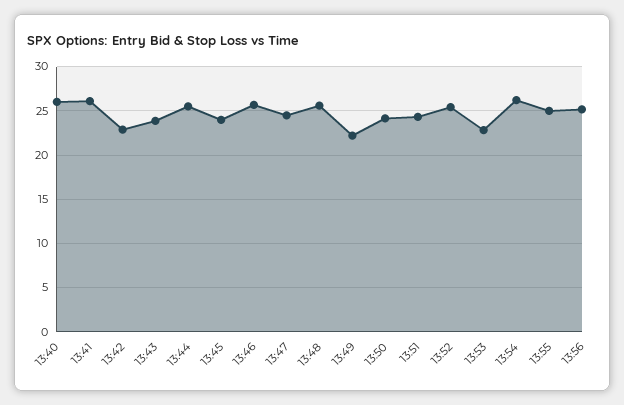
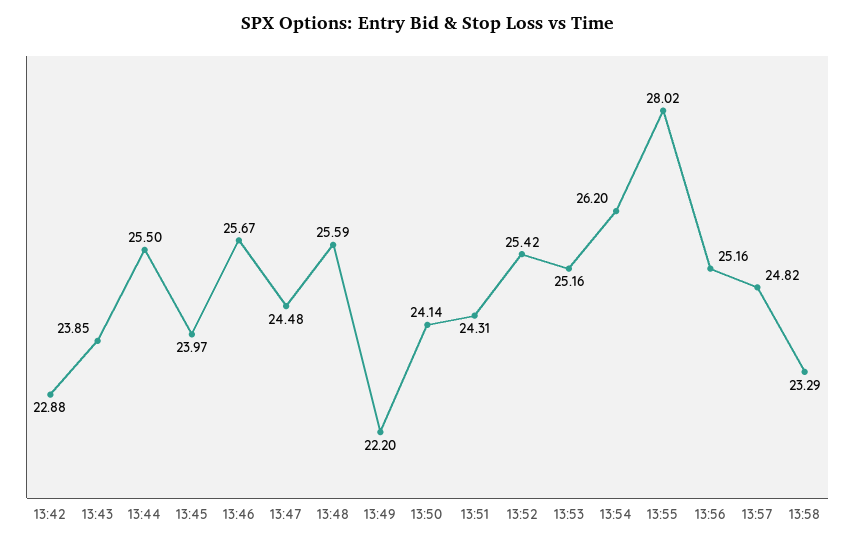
13:40: 26 -> none
13:41: 26 -> none
13:53: 23 -> 25.16
13:55: 25 -> 28.02
13:57: none -> 24.82
13:58: none -> 23.29

